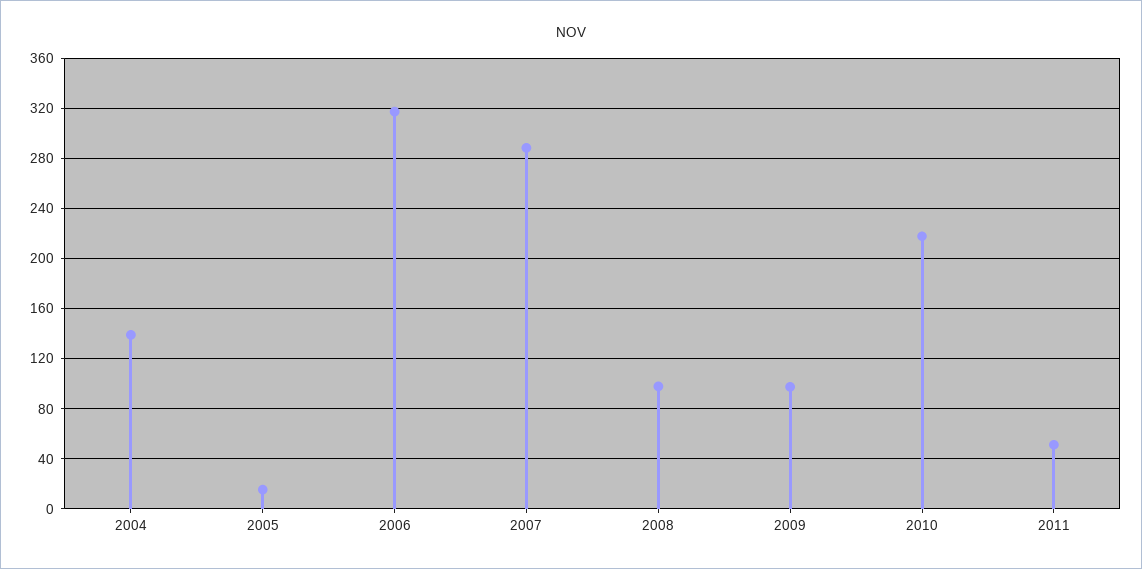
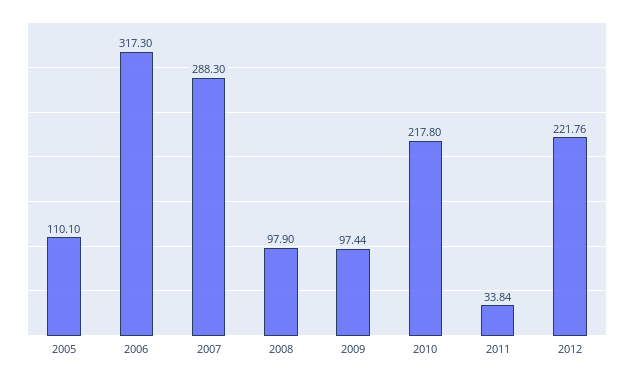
2004: 140 -> none
2005: 15 -> 110.1
2011: 50 -> 33.84
2012: none -> 221.76

